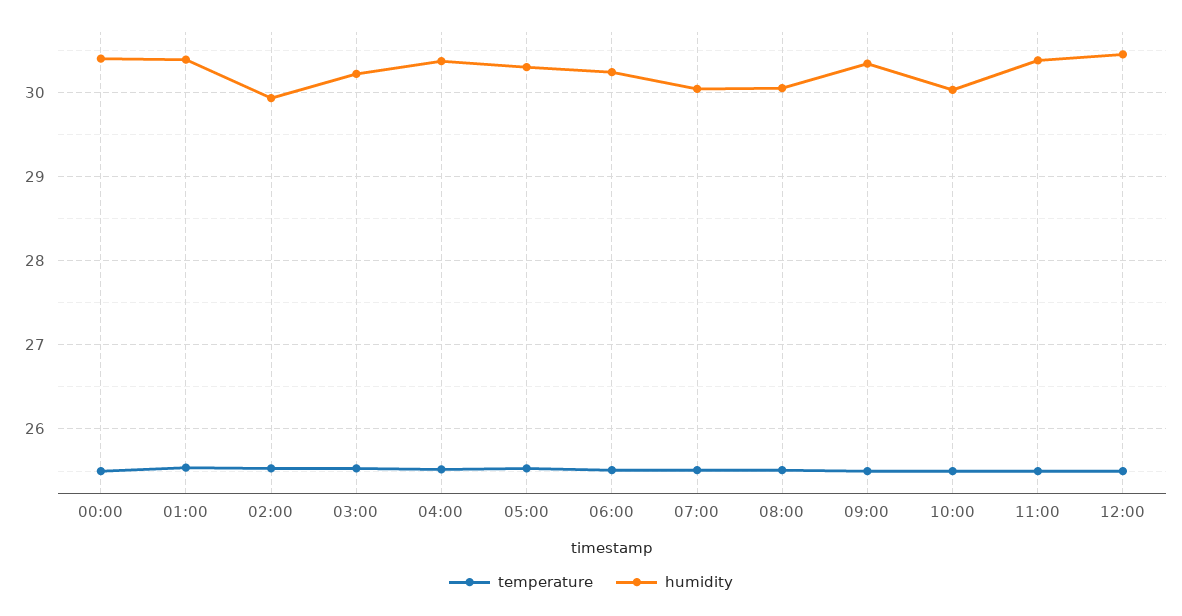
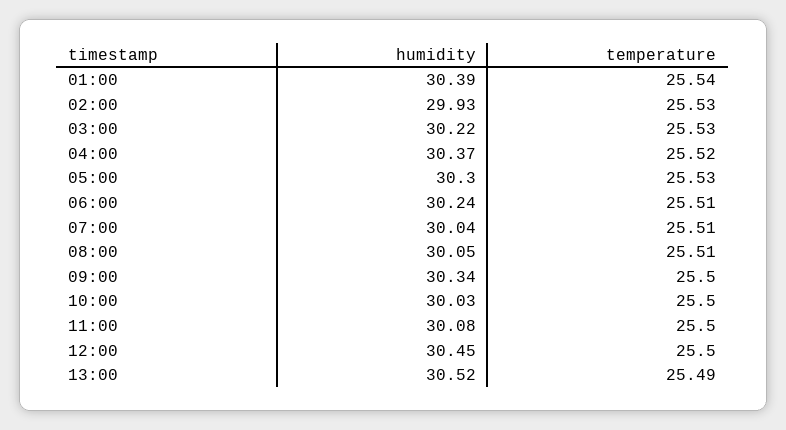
temperature, 00:00: 25.5 -> none
humidity, 00:00: 30.4 -> none
humidity, 11:00: 30.4 -> 30.08
humidity, 13:00: none -> 30.52
temperature, 13:00: none -> 25.49

